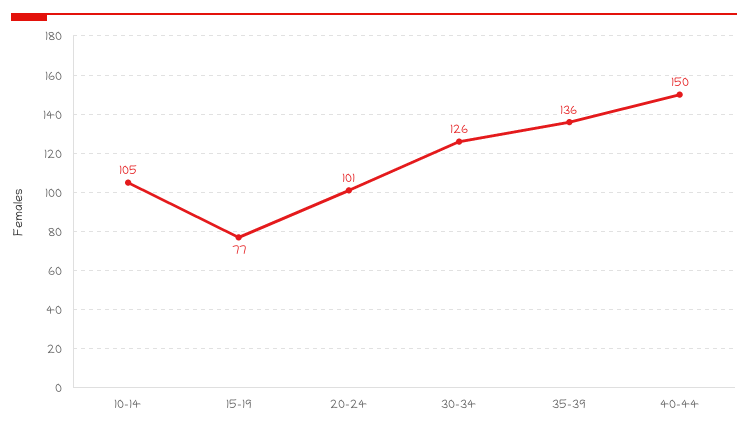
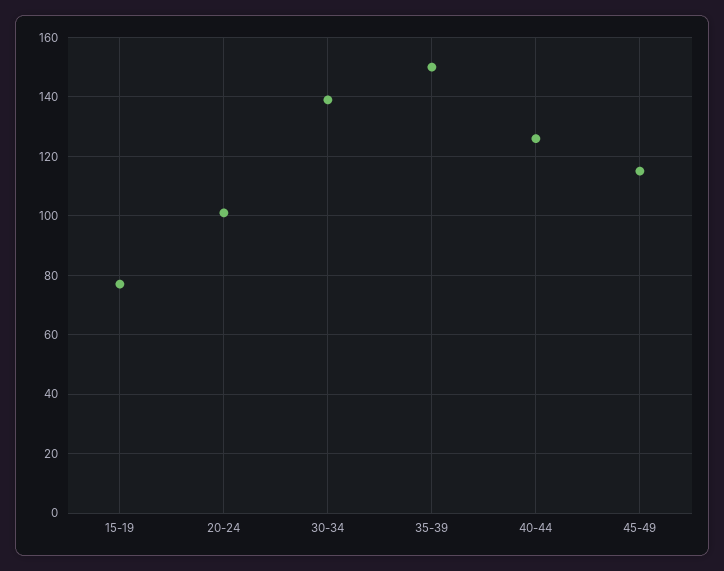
10-14: 105 -> none
30-34: 126 -> 140
35-39: 136 -> 150
40-44: 150 -> 125
45-49: none -> 115

